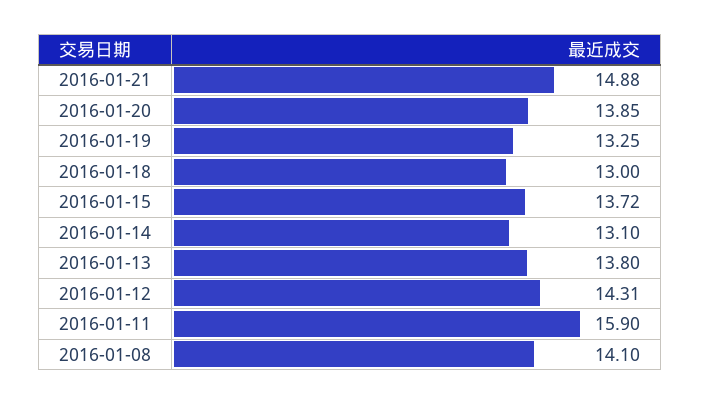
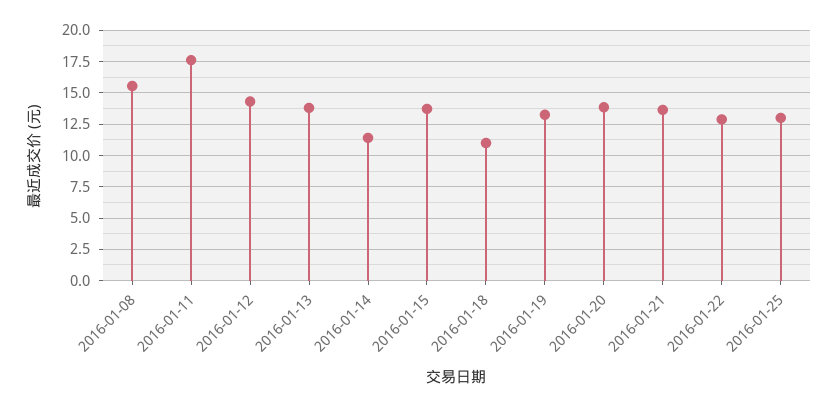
2016-01-21: 14.88 -> 13.5
2016-01-18: 13 -> 11
2016-01-14: 13.1 -> 11.5
2016-01-11: 15.9 -> 17.5
2016-01-08: 14.1 -> 15.5
2016-01-22: none -> 13
2016-01-25: none -> 13

